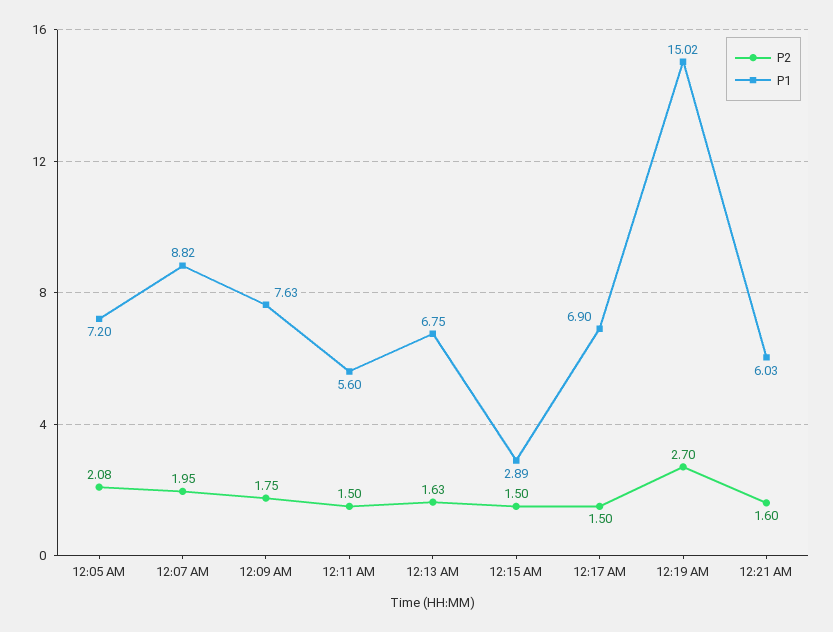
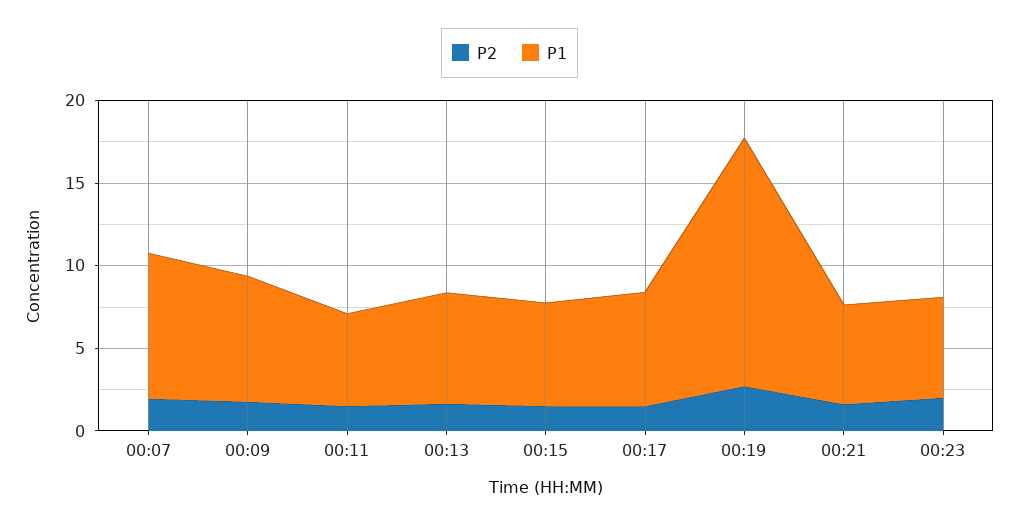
P2, 12:05 AM: 2.08 -> none
P1, 12:05 AM: 7.2 -> none
P1, 12:15 AM: 2.89 -> 6
P2, 00:23: none -> 2
P1, 00:23: none -> 6

